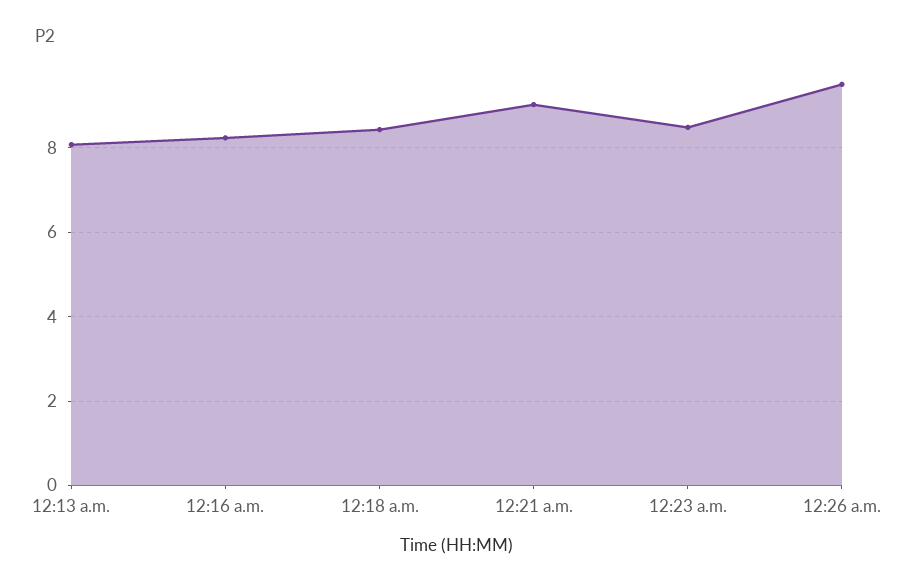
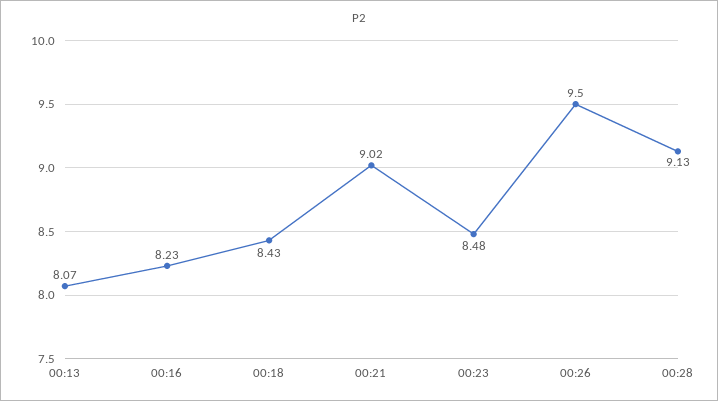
00:28: none -> 9.13

